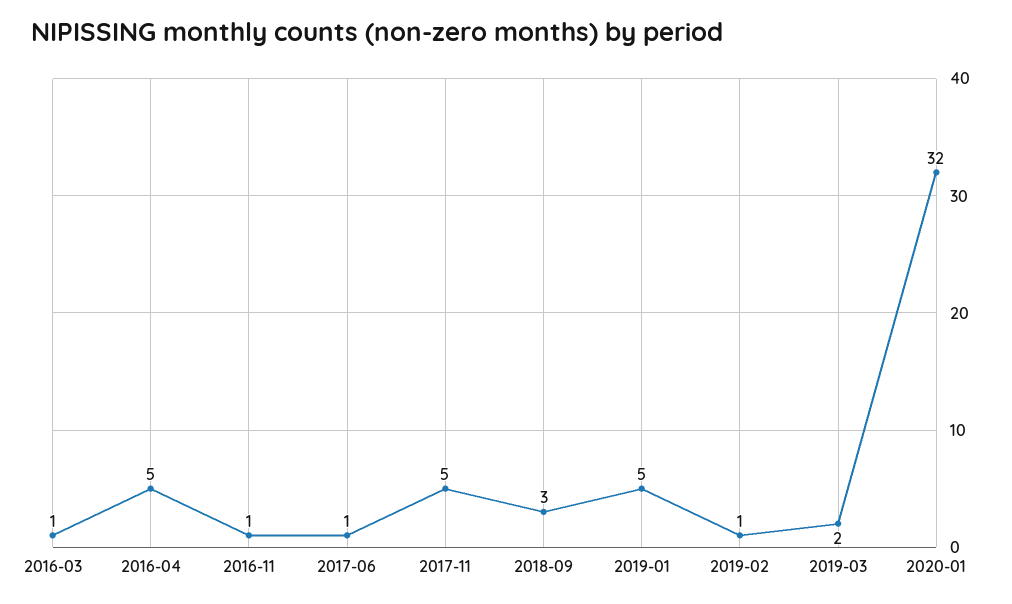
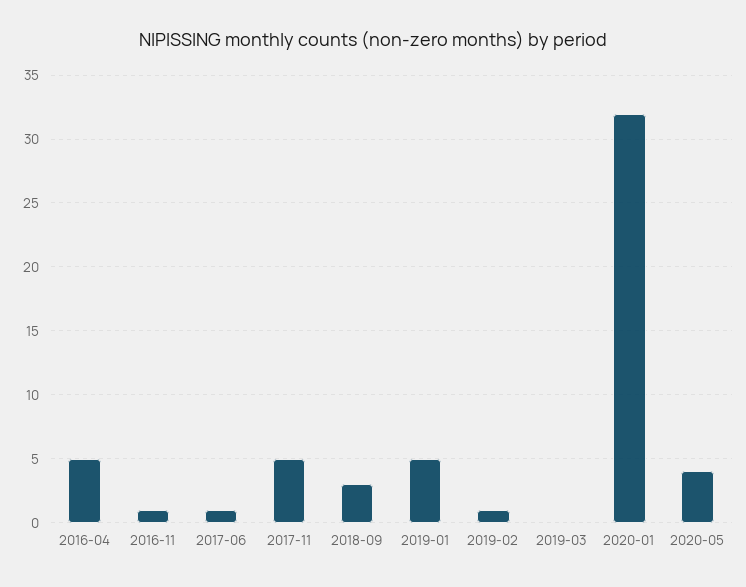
2016-03: 1 -> none
2019-03: 2 -> 0
2020-05: none -> 4

